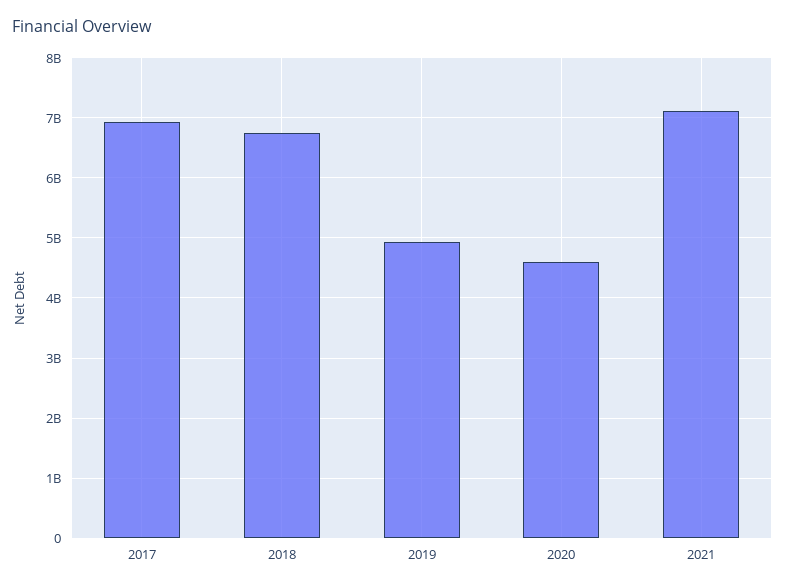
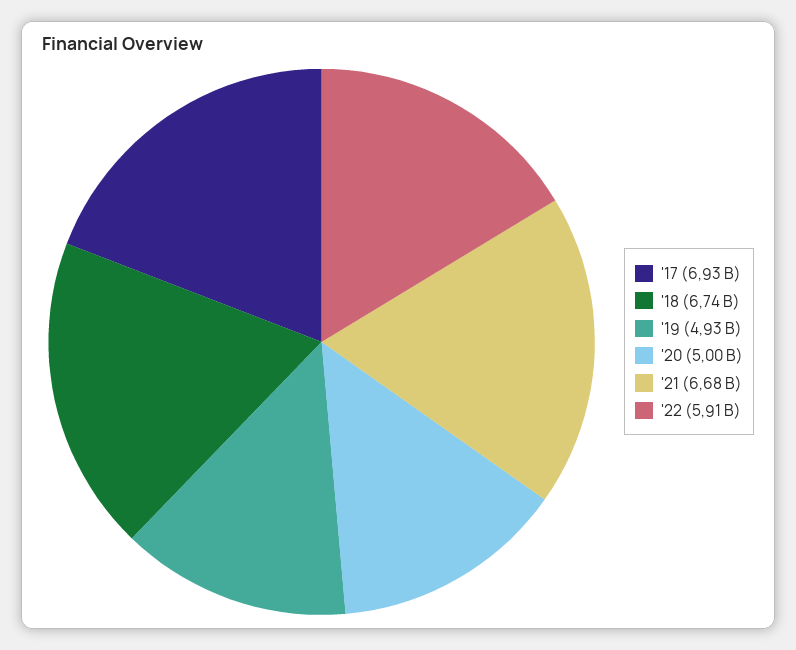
2020: 4600000000 -> 5000000000
2021: 7100000000 -> 6680000000
'22: none -> 5910000000

